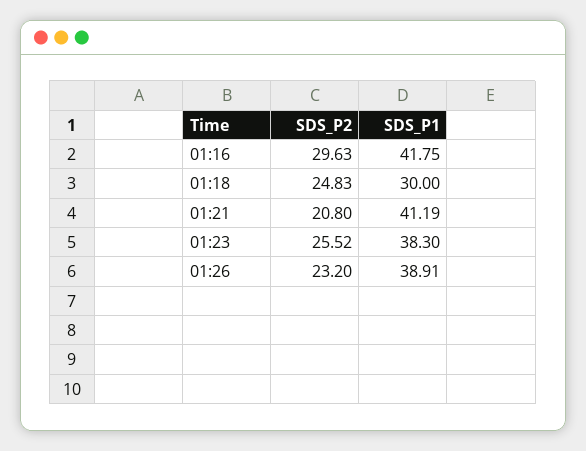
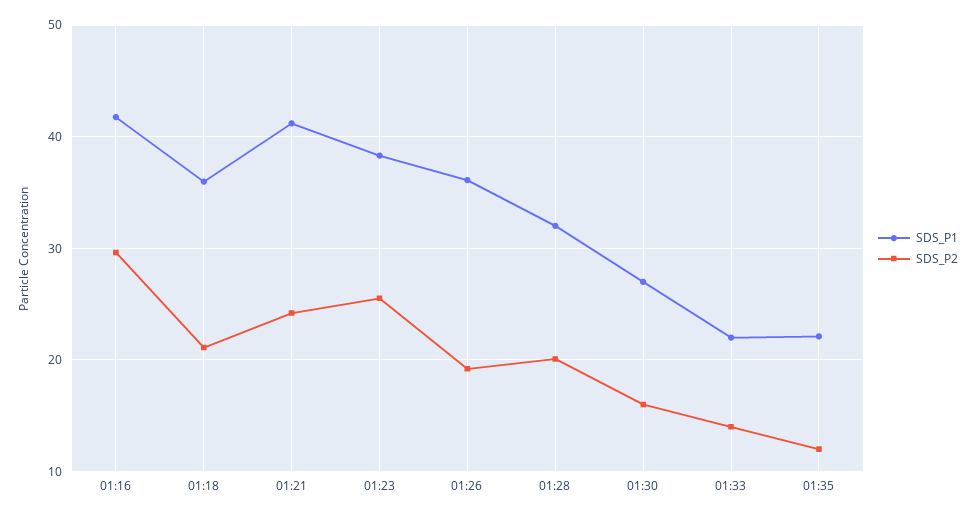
SDS_P2, 01:18: 24.83 -> 21
SDS_P1, 01:18: 30 -> 36
SDS_P2, 01:21: 20.8 -> 24
SDS_P2, 01:26: 23.2 -> 19
SDS_P1, 01:26: 38.91 -> 36
SDS_P1, 01:28: none -> 32
SDS_P2, 01:28: none -> 20
SDS_P1, 01:30: none -> 27
SDS_P2, 01:30: none -> 16
SDS_P1, 01:33: none -> 22
SDS_P2, 01:33: none -> 14
SDS_P1, 01:35: none -> 22
SDS_P2, 01:35: none -> 12

